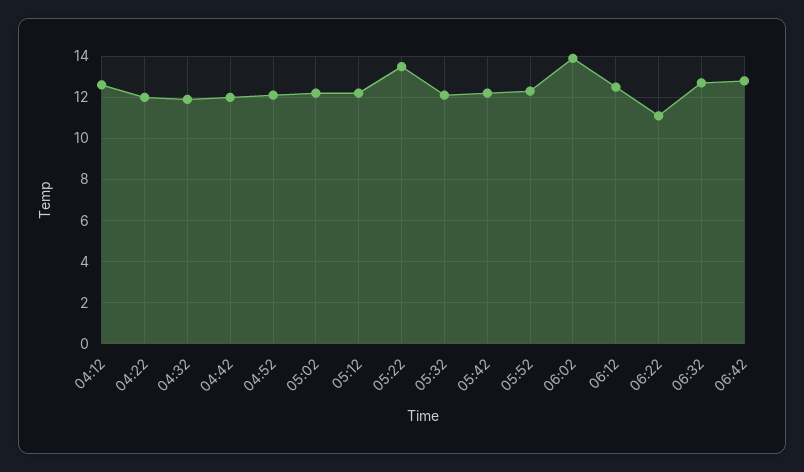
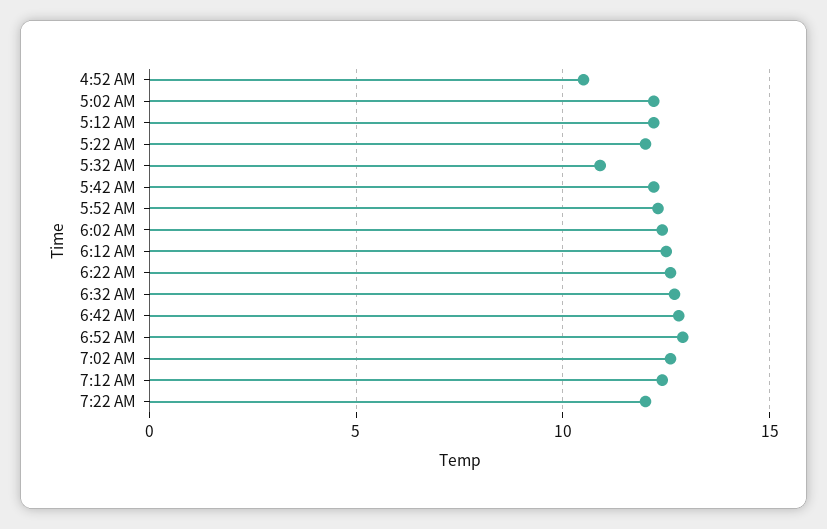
04:12: 12.5 -> none
04:22: 12 -> none
04:32: 12 -> none
04:42: 12 -> none
04:52: 12 -> 10.5
05:22: 13.5 -> 12
05:32: 12 -> 11
06:02: 14 -> 12.5
06:22: 11 -> 12.5
6:52 AM: none -> 13
7:02 AM: none -> 12.5
7:12 AM: none -> 12.5
7:22 AM: none -> 12

